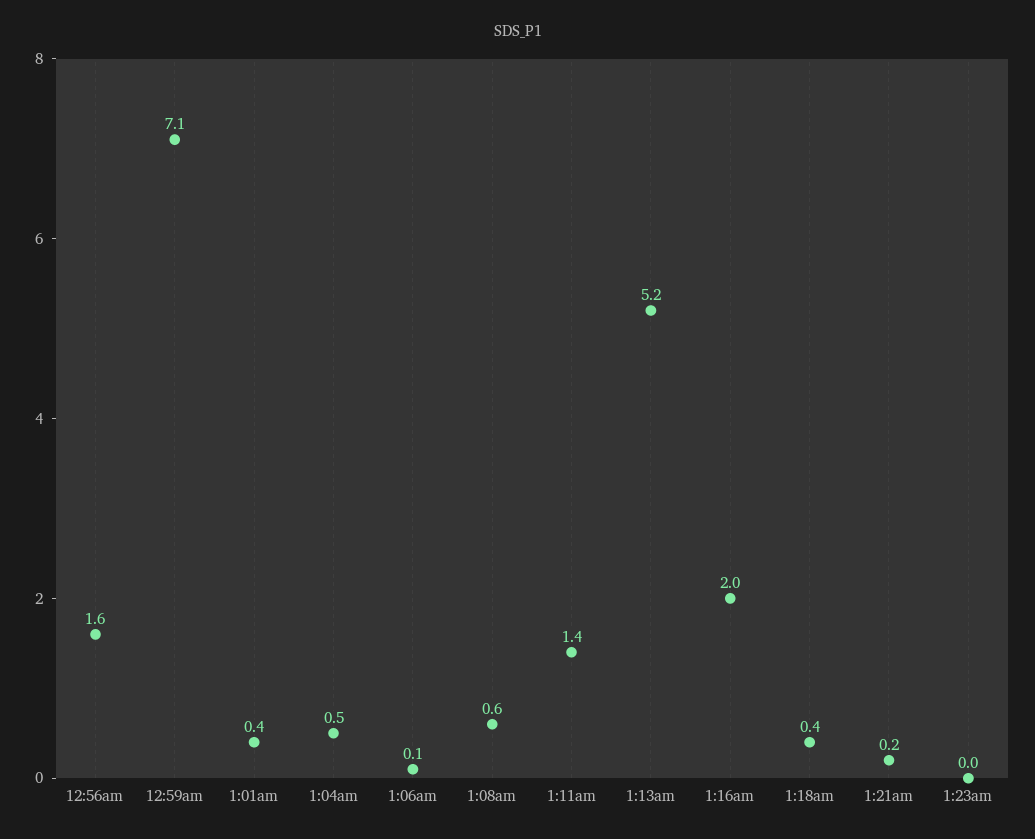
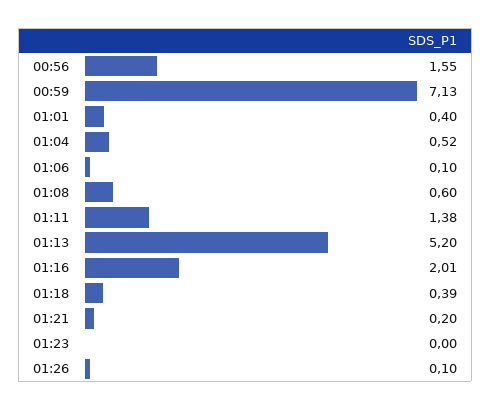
01:26: none -> 0.1

